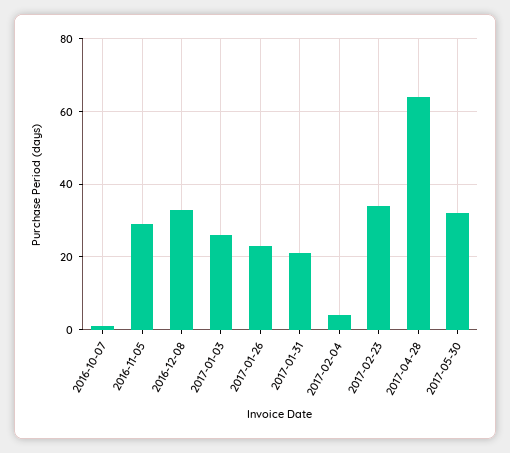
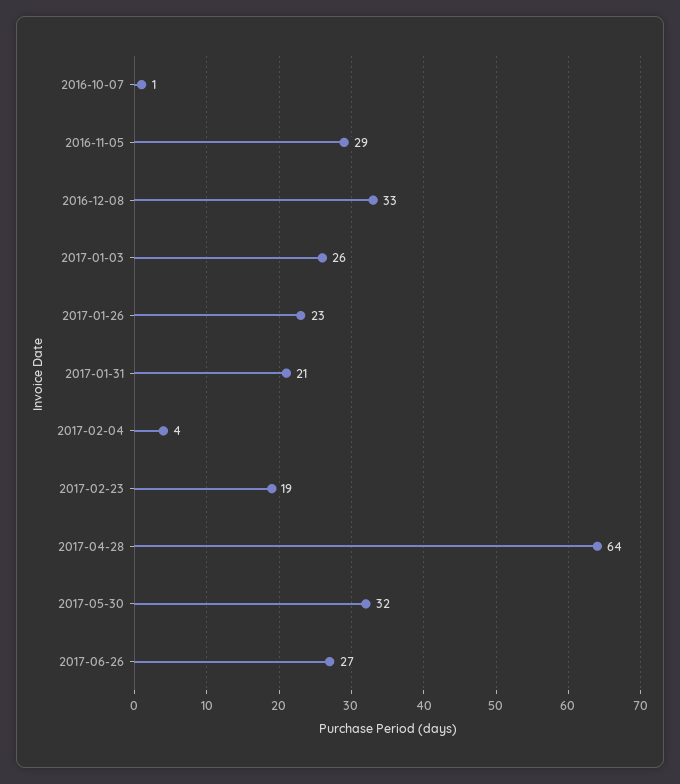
2017-02-23: 35 -> 19
2017-06-26: none -> 27

